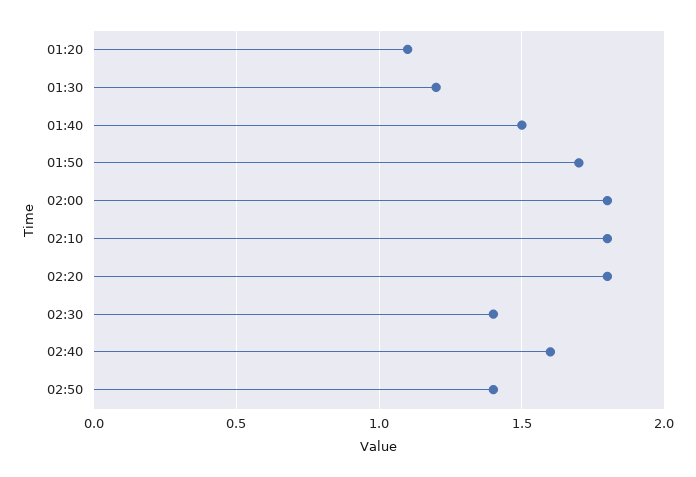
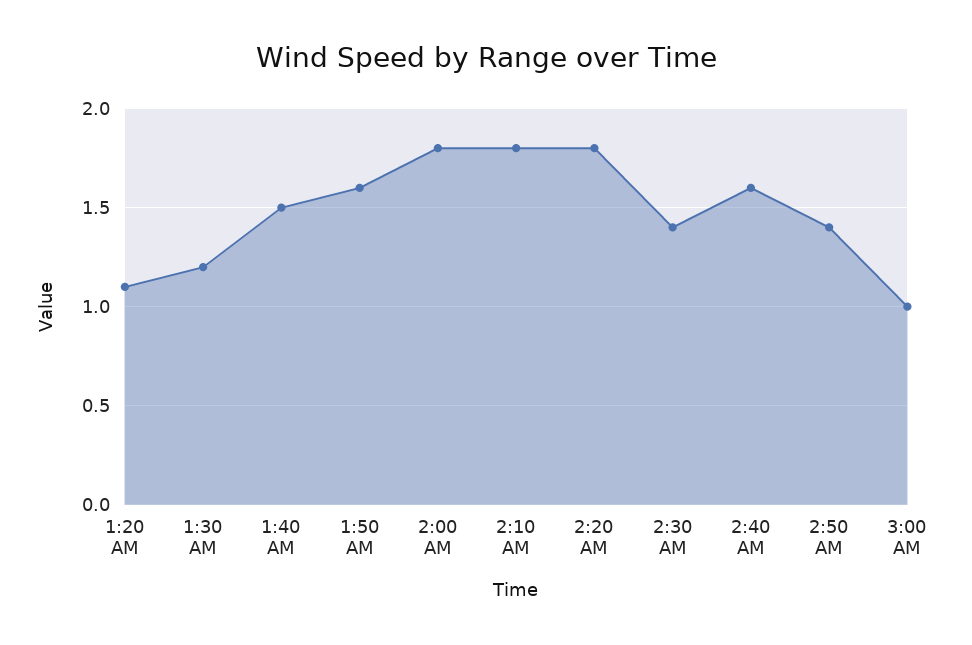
01:50: 1.7 -> 1.6
3:00 AM: none -> 1

